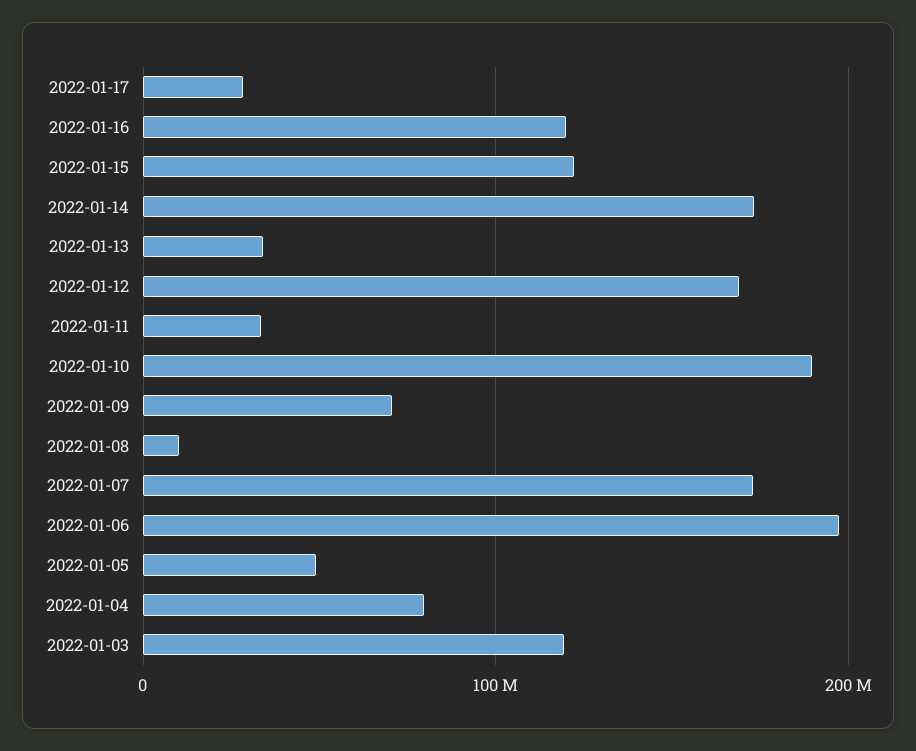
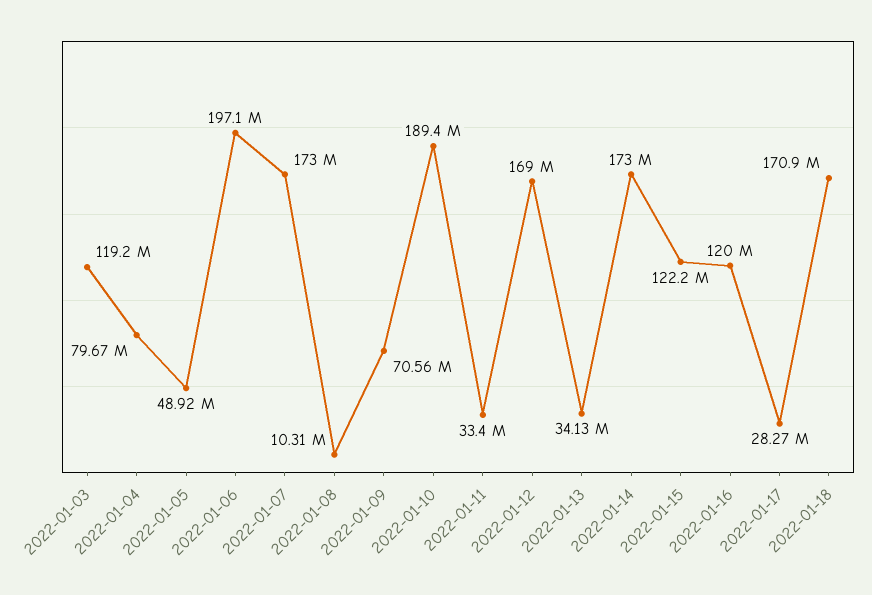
2022-01-18: none -> 170900000

